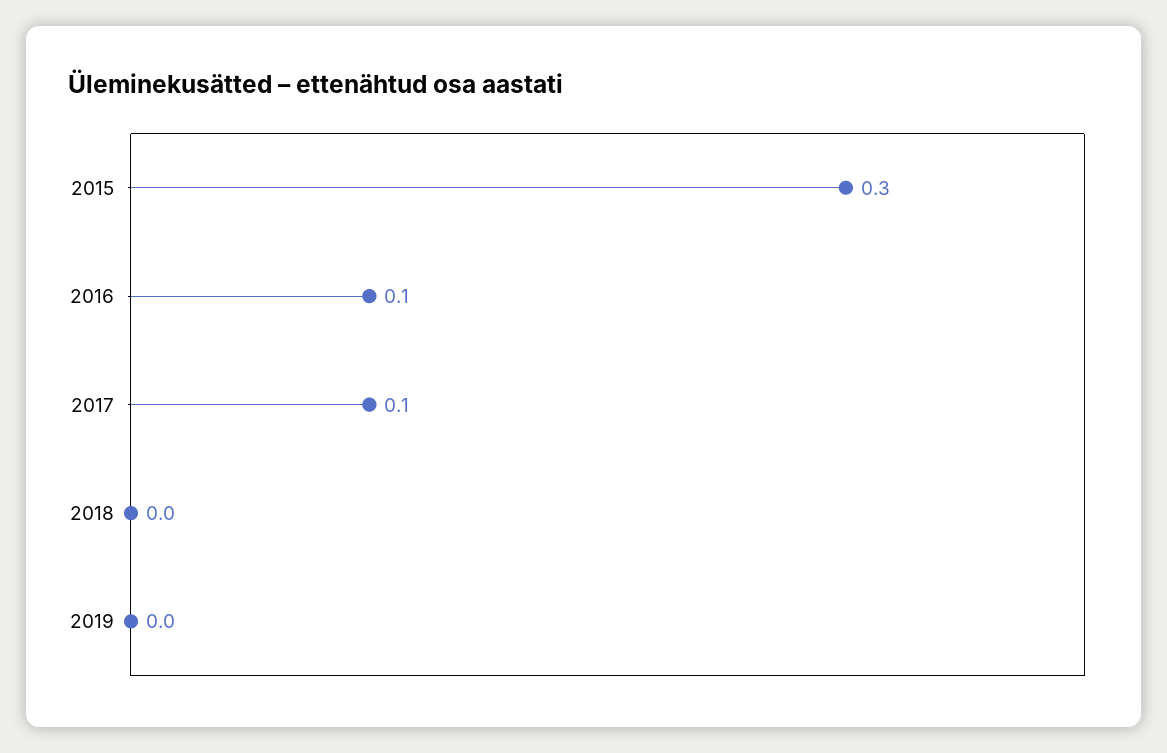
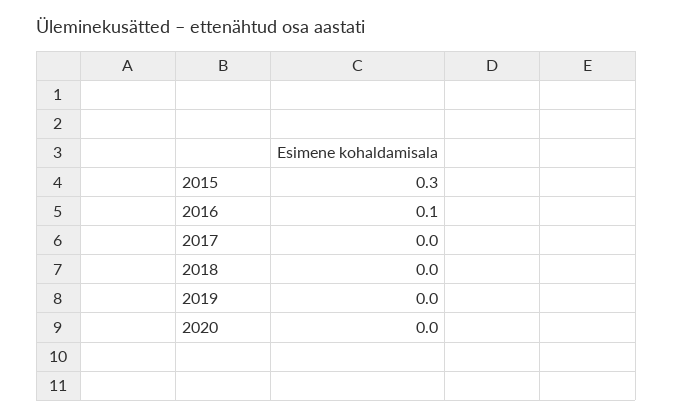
2017: 0.1 -> 0
2020: none -> 0

